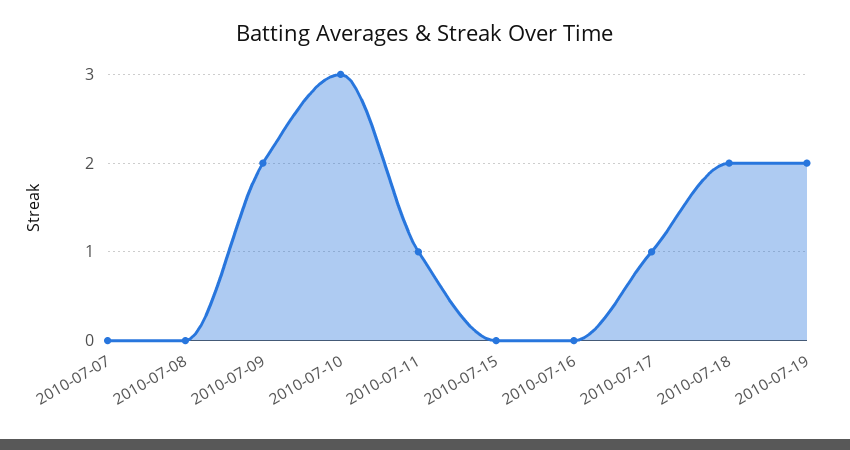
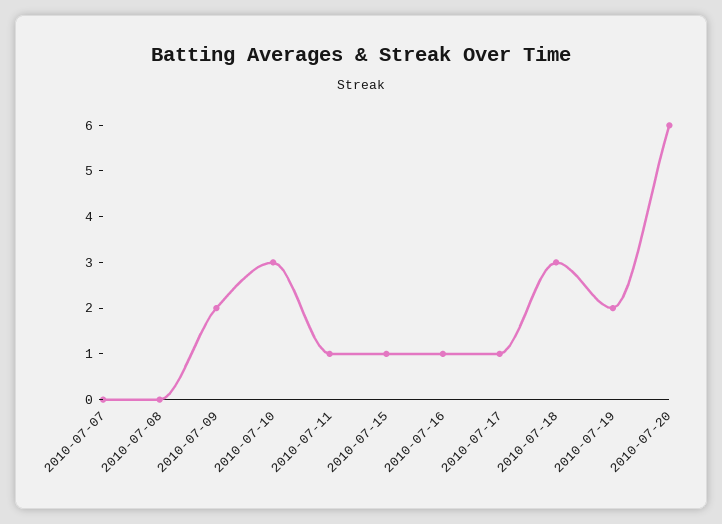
2010-07-15: 0 -> 1
2010-07-16: 0 -> 1
2010-07-18: 2 -> 3
2010-07-20: none -> 6

